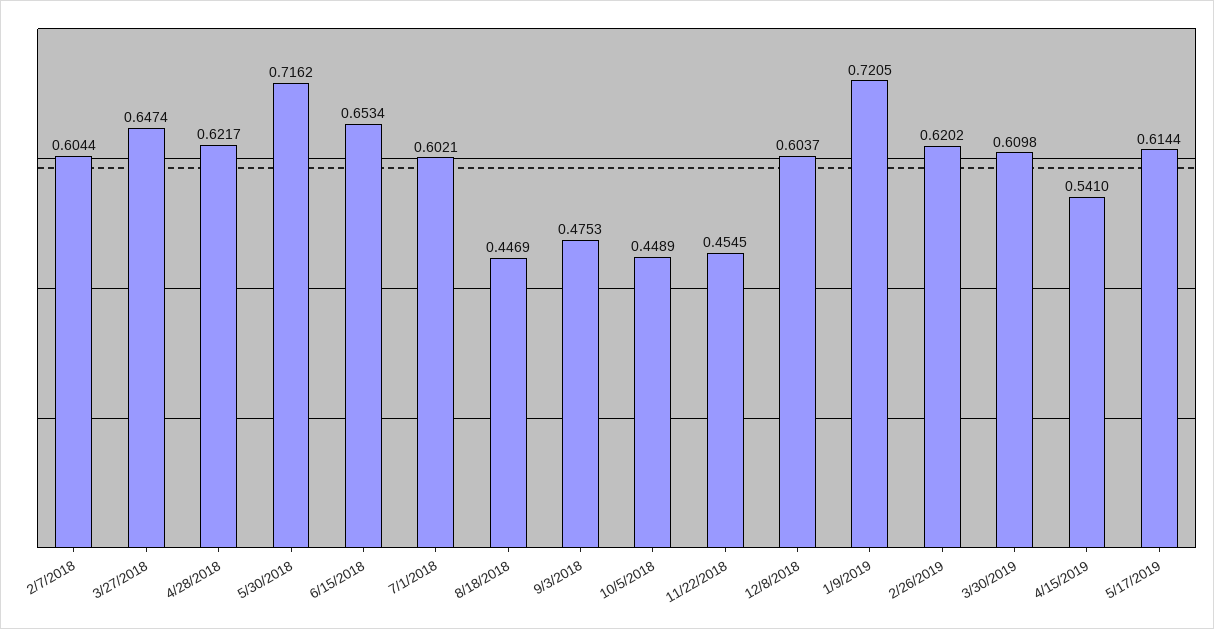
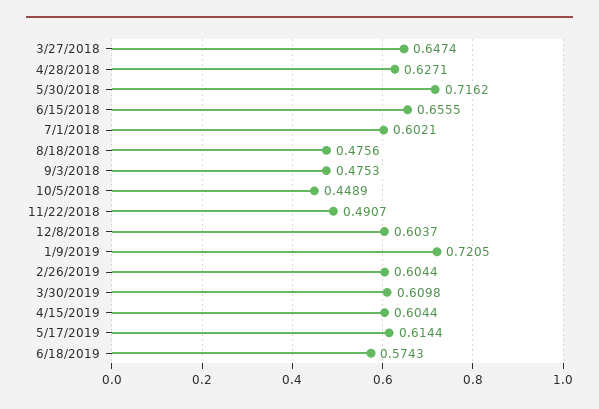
2/7/2018: 0.6044 -> none
4/28/2018: 0.6217 -> 0.6271
6/15/2018: 0.6534 -> 0.6555
8/18/2018: 0.4469 -> 0.4756
11/22/2018: 0.4545 -> 0.4907
2/26/2019: 0.6202 -> 0.6044
4/15/2019: 0.541 -> 0.6044
6/18/2019: none -> 0.5743

